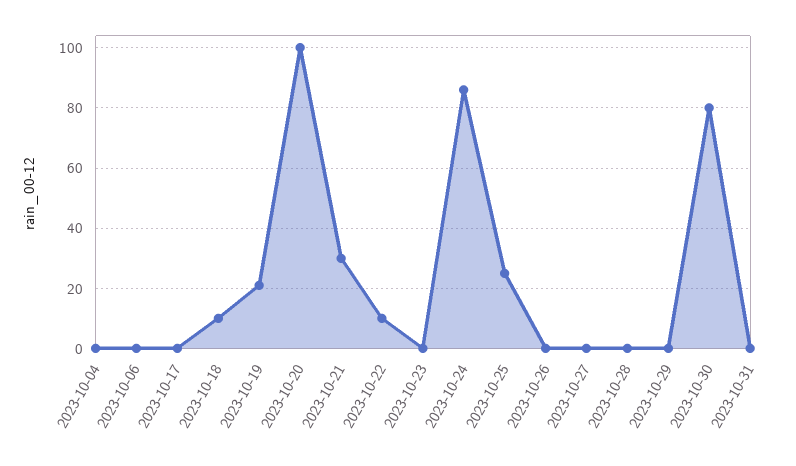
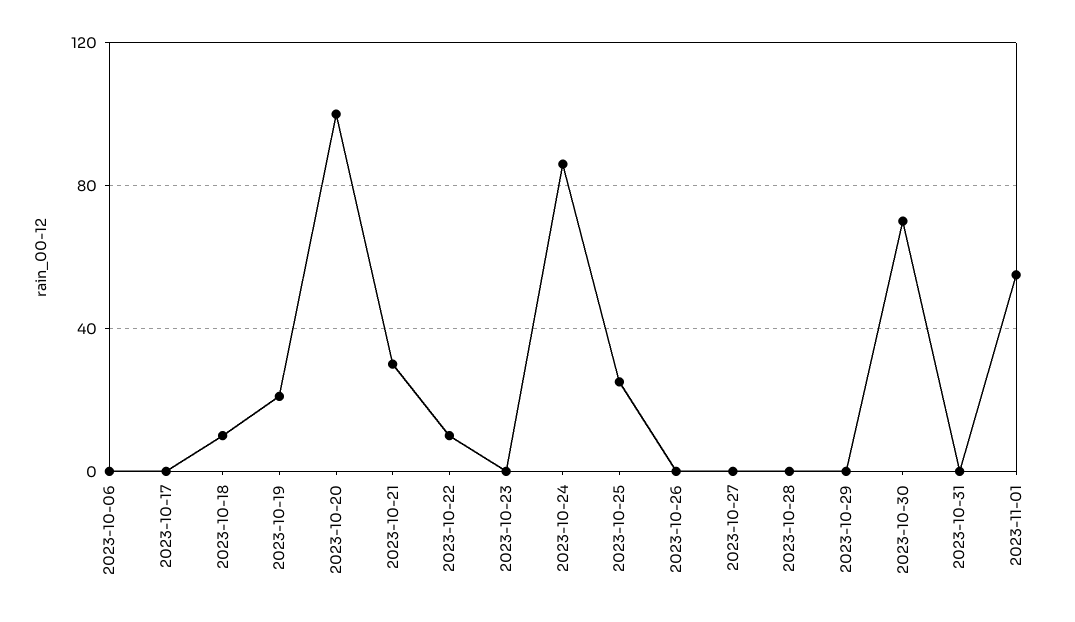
2023-10-04: 0 -> none
2023-10-30: 80 -> 70
2023-11-01: none -> 55

